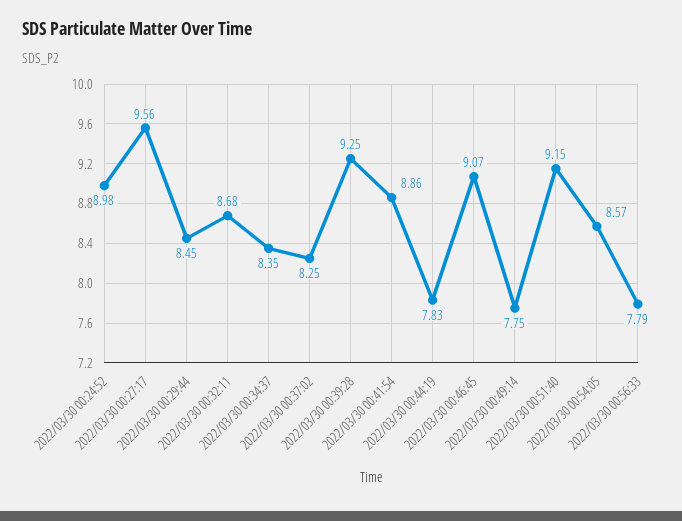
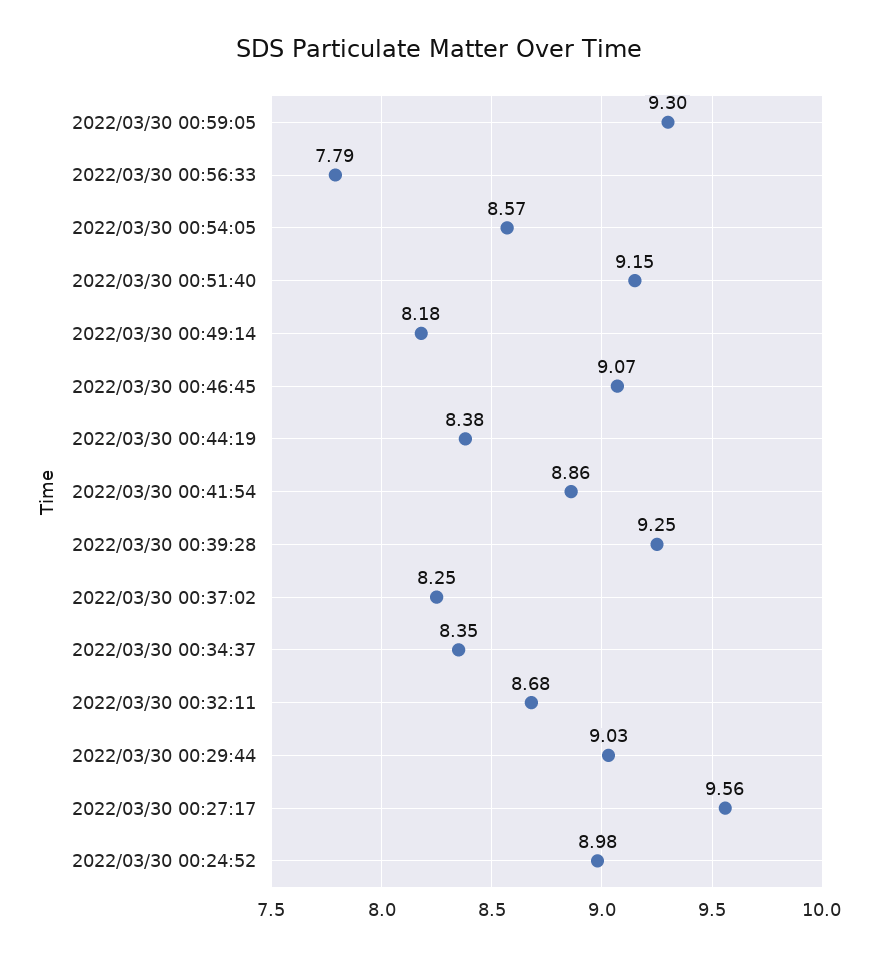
2022/03/30 00:29:44: 8.45 -> 9.03
2022/03/30 00:44:19: 7.83 -> 8.38
2022/03/30 00:49:14: 7.75 -> 8.18
2022/03/30 00:59:05: none -> 9.3

